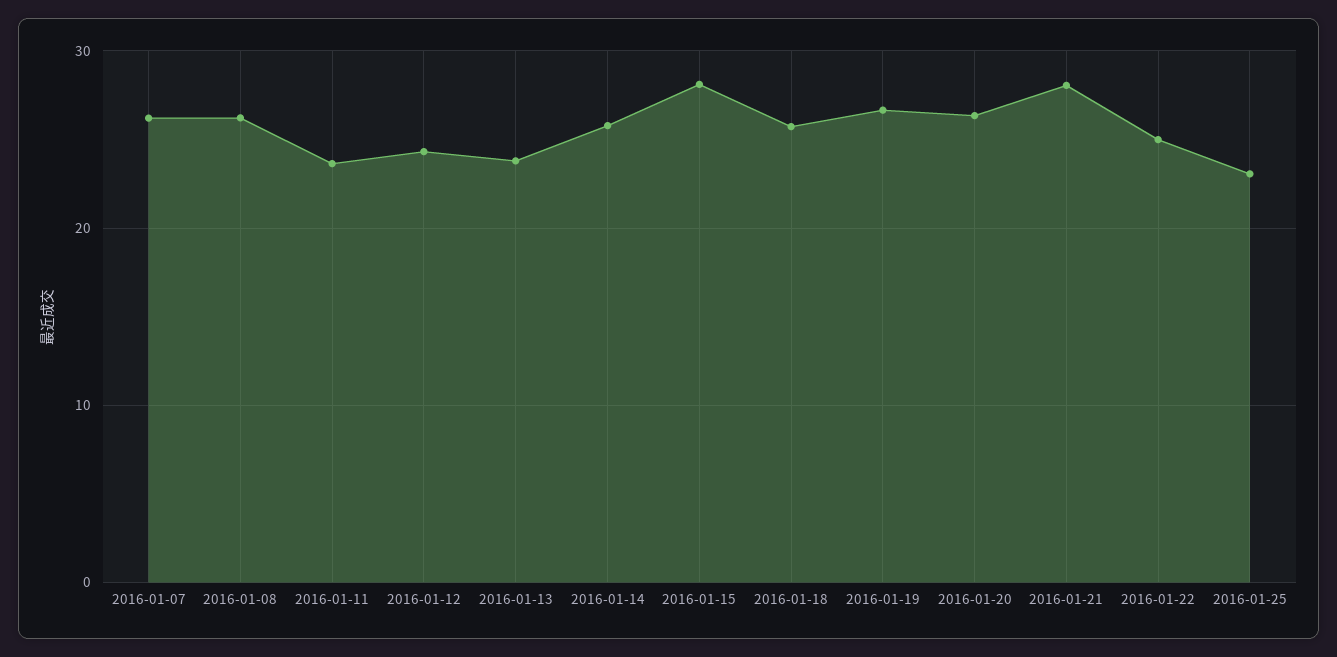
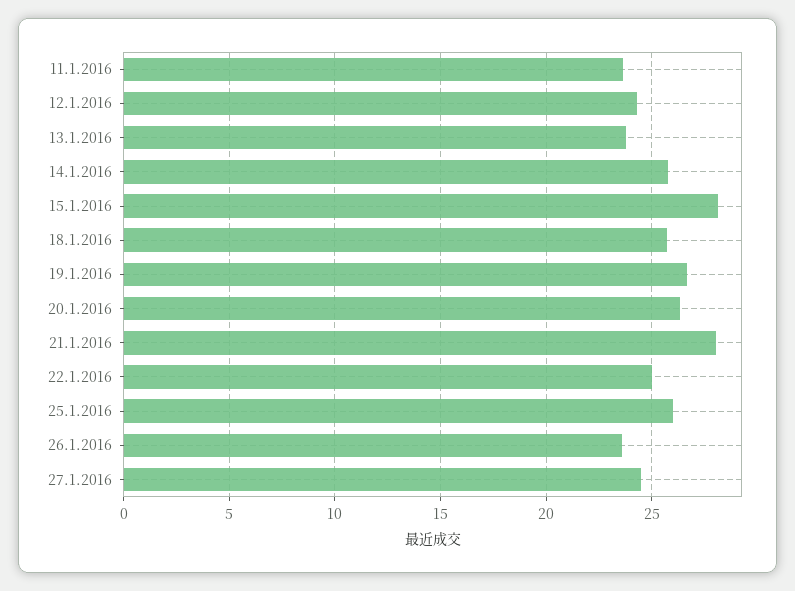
2016-01-07: 26 -> none
2016-01-08: 26 -> none
2016-01-25: 23 -> 26
26.1.2016: none -> 23.5
27.1.2016: none -> 24.5

